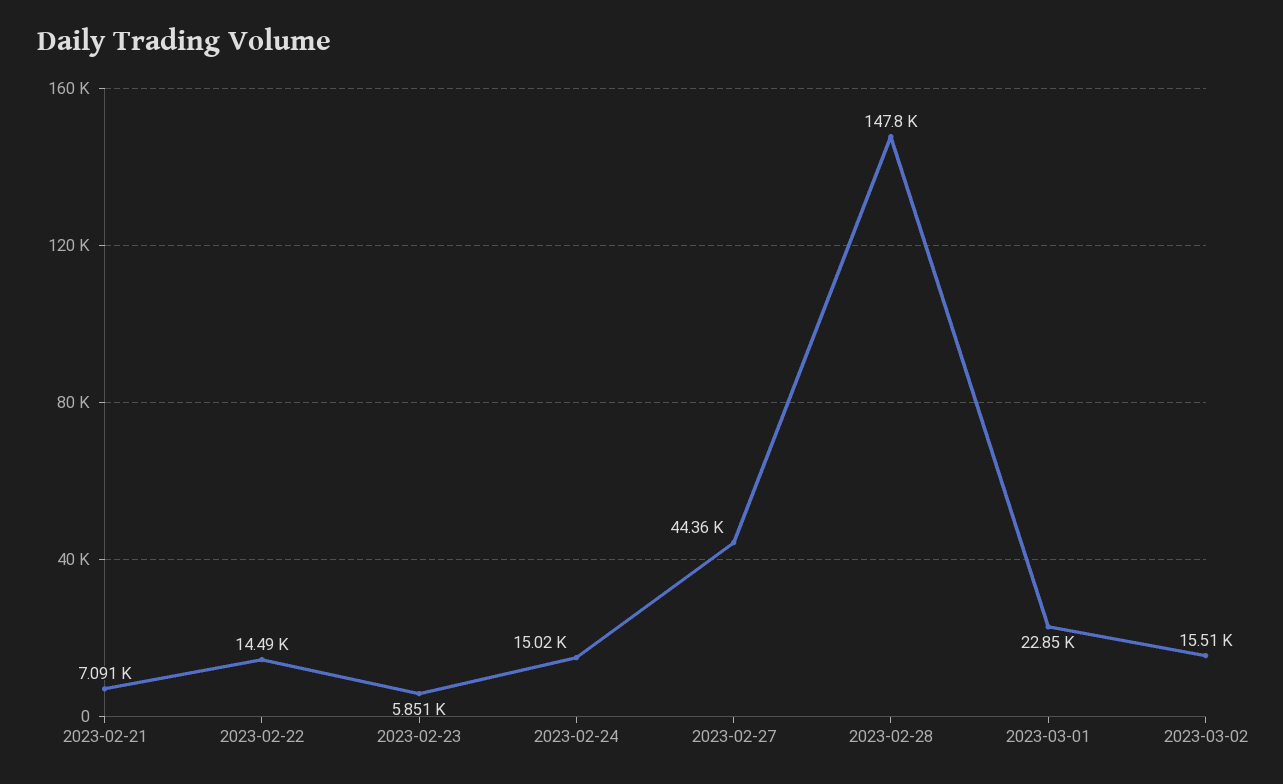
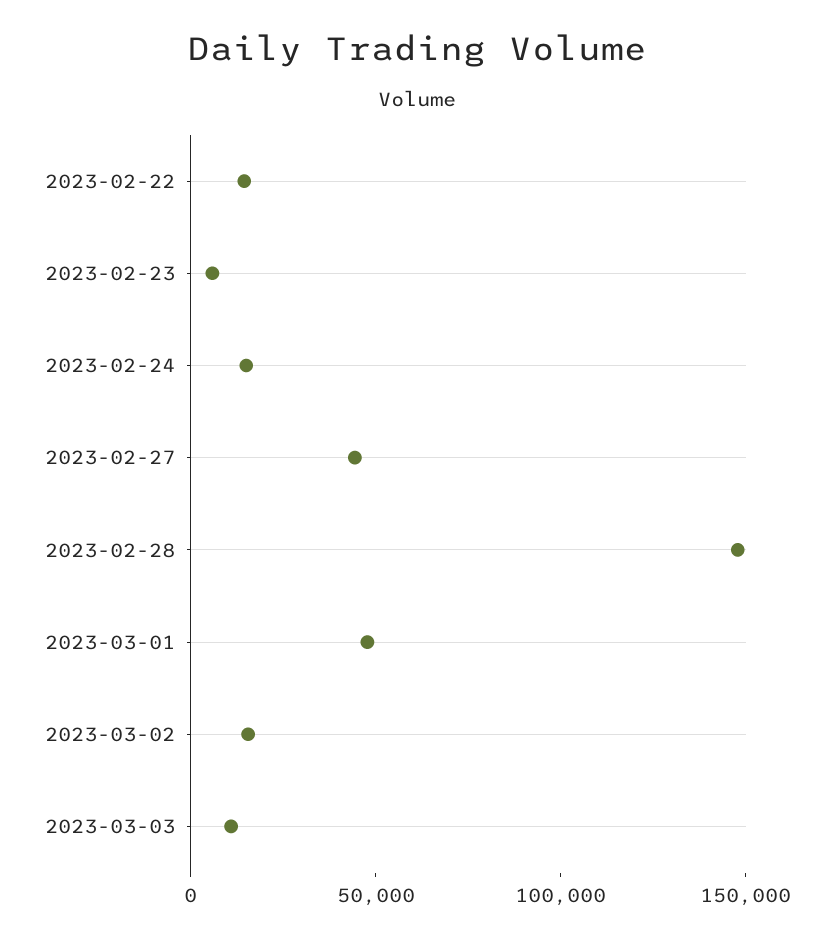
2023-02-21: 7091 -> none
2023-03-01: 22850 -> 50000
2023-03-03: none -> 10000

